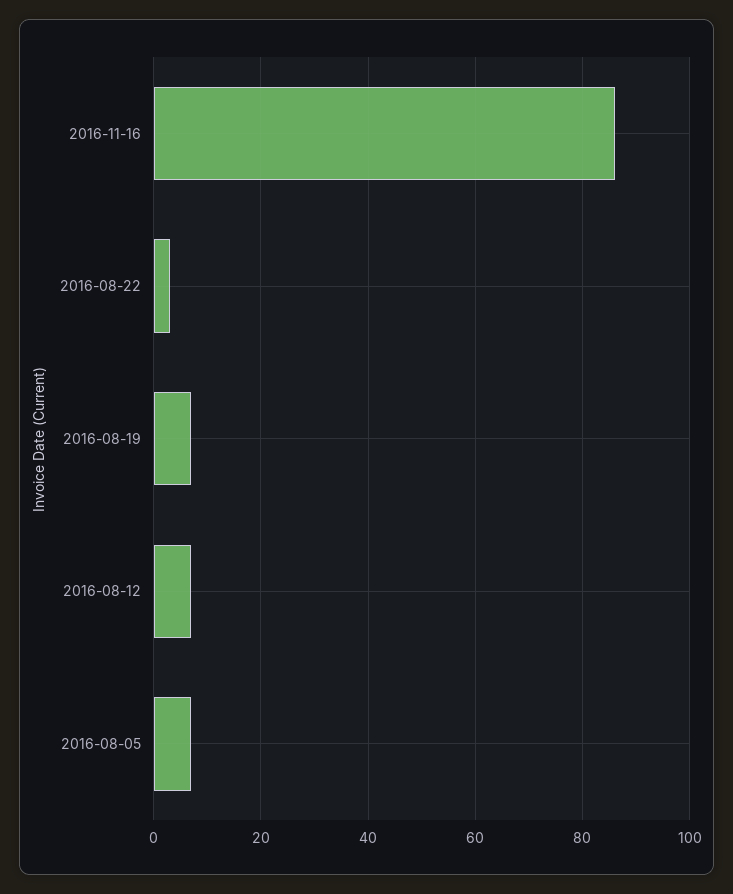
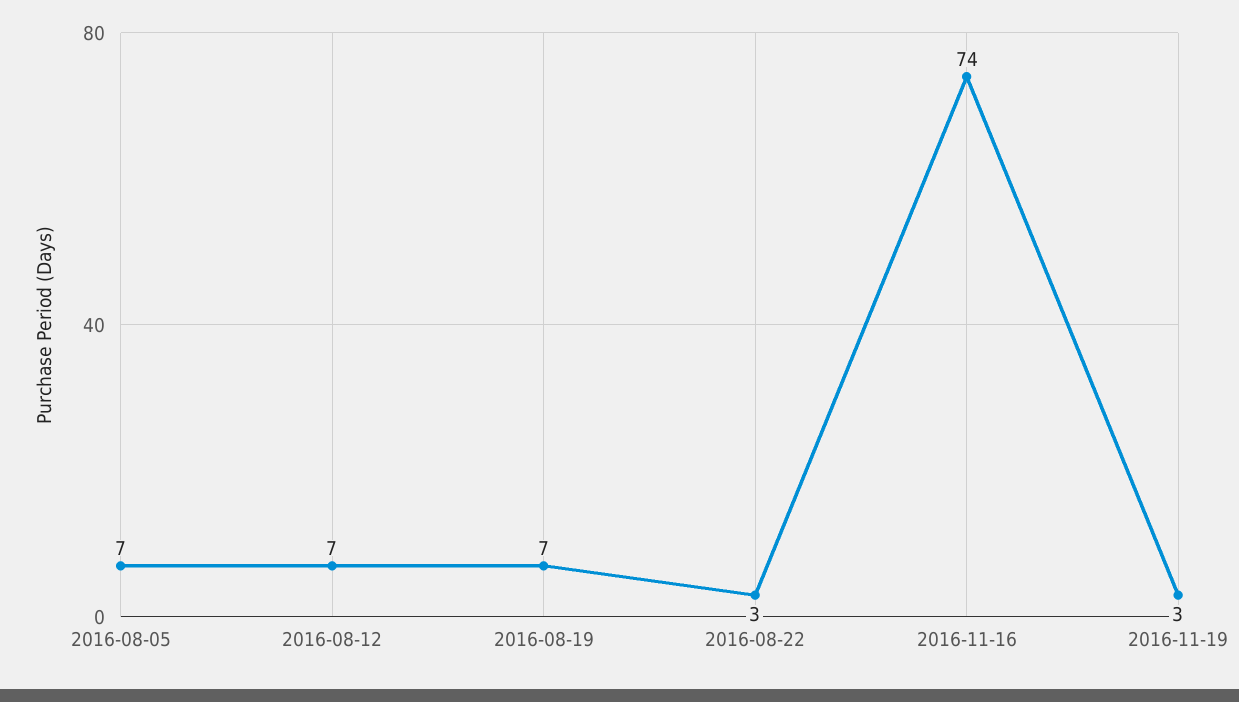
2016-11-16: 85 -> 74
2016-11-19: none -> 3

